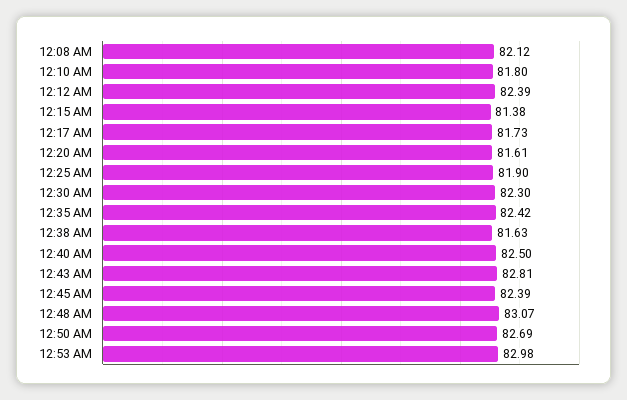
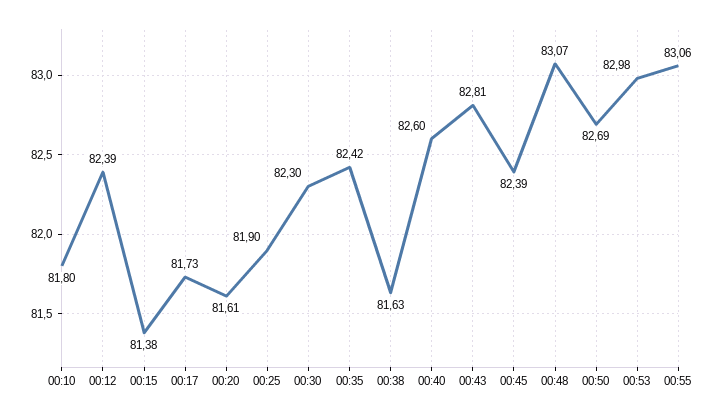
12:08 AM: 82.12 -> none
12:40 AM: 82.5 -> 82.6
00:55: none -> 83.06

